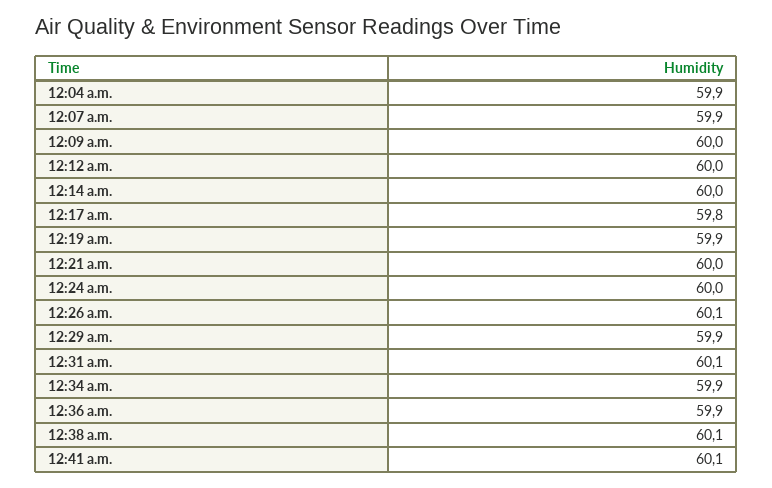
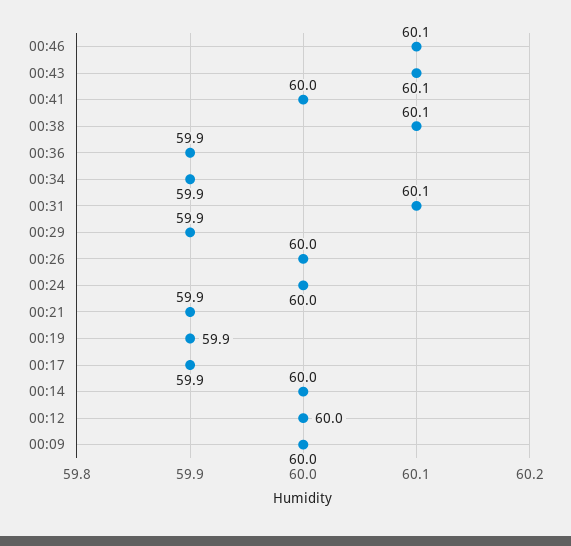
12:04 a.m.: 59.9 -> none
12:07 a.m.: 59.9 -> none
12:17 a.m.: 59.8 -> 59.9
12:21 a.m.: 60 -> 59.9
12:26 a.m.: 60.1 -> 60
12:41 a.m.: 60.1 -> 60
00:46: none -> 60.1
00:43: none -> 60.1

